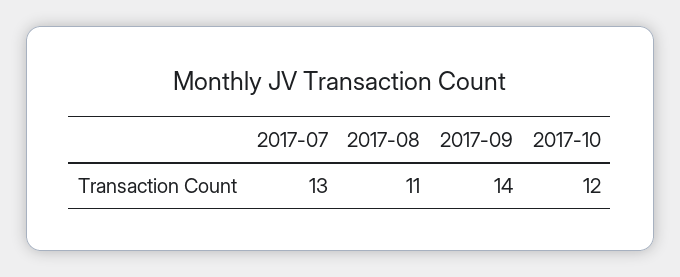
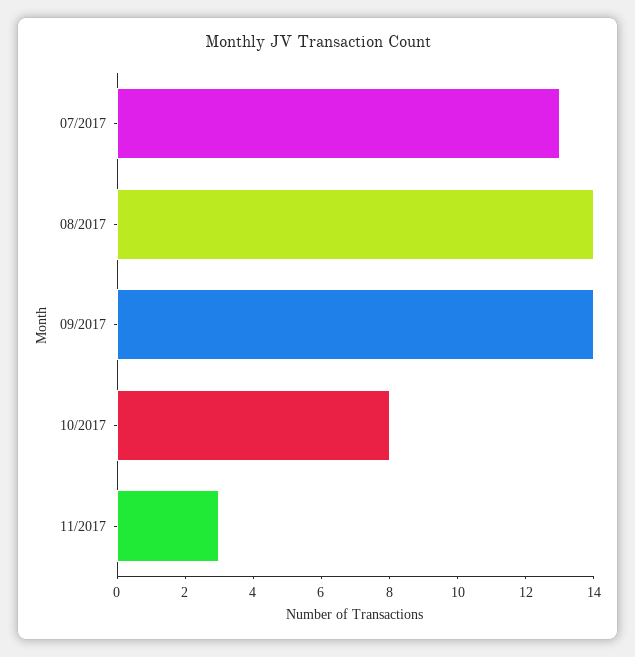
2017-08: 11 -> 14
2017-10: 12 -> 8
11/2017: none -> 3

